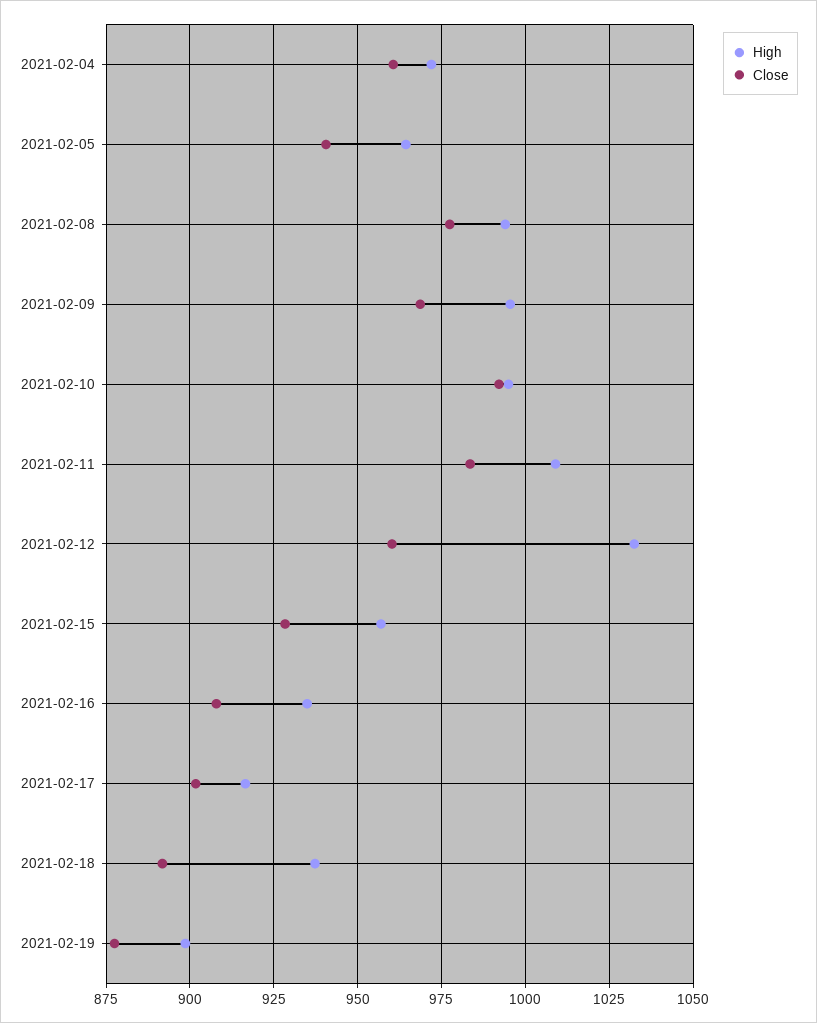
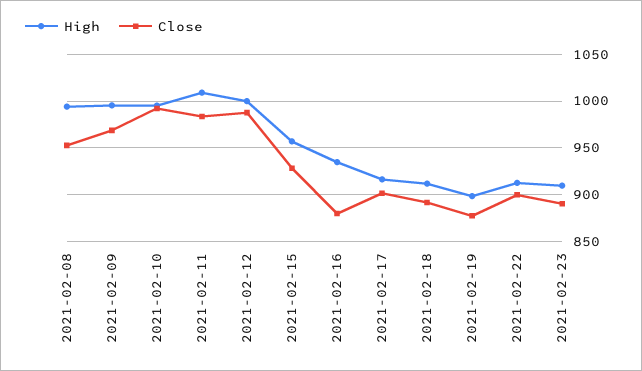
High, 2021-02-04: 972.5 -> none
Close, 2021-02-04: 960 -> none
High, 2021-02-05: 965 -> none
Close, 2021-02-05: 940 -> none
Close, 2021-02-08: 977.5 -> 950
High, 2021-02-12: 1032.5 -> 1000
Close, 2021-02-12: 960 -> 990
Close, 2021-02-16: 907.5 -> 880
High, 2021-02-18: 937.5 -> 910
High, 2021-02-22: none -> 910
Close, 2021-02-22: none -> 900
High, 2021-02-23: none -> 910
Close, 2021-02-23: none -> 890

